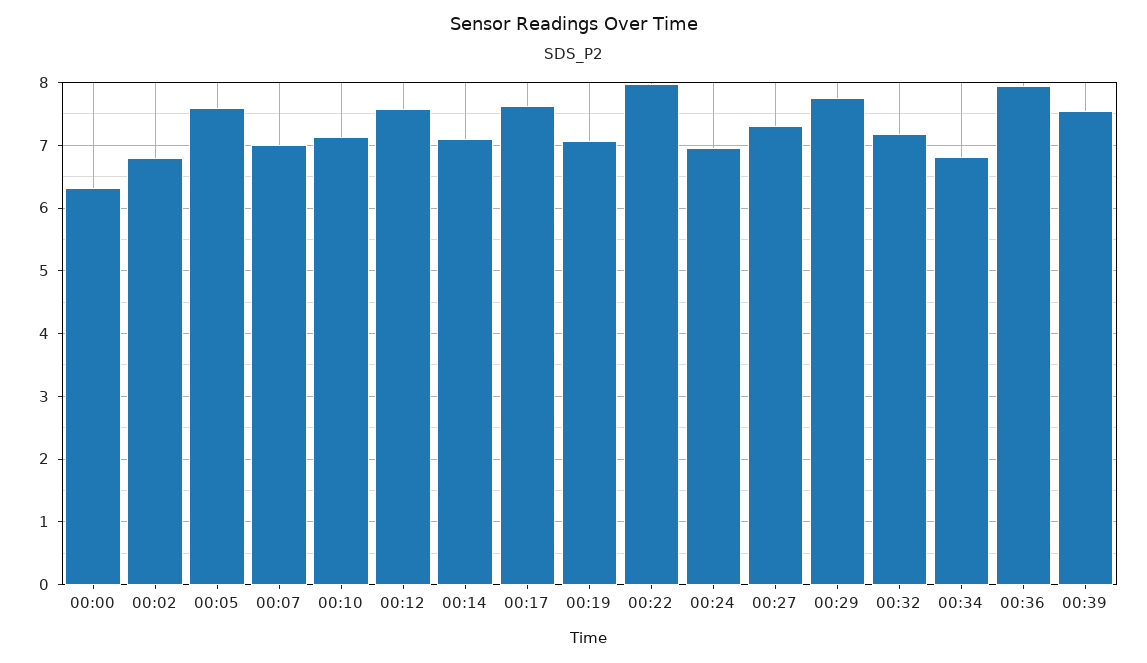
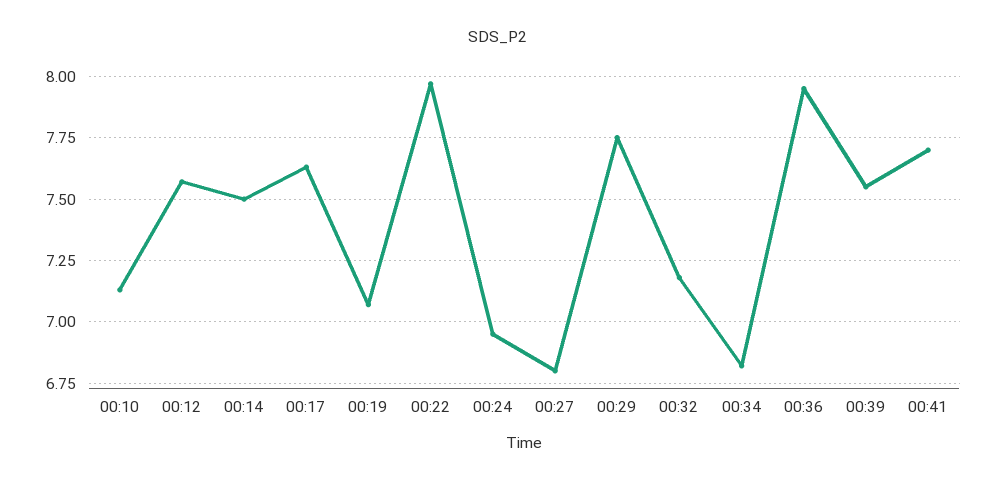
00:00: 6.3 -> none
00:02: 6.8 -> none
00:05: 7.6 -> none
00:07: 7 -> none
00:14: 7.1 -> 7.5
00:27: 7.3 -> 6.8
00:41: none -> 7.7

